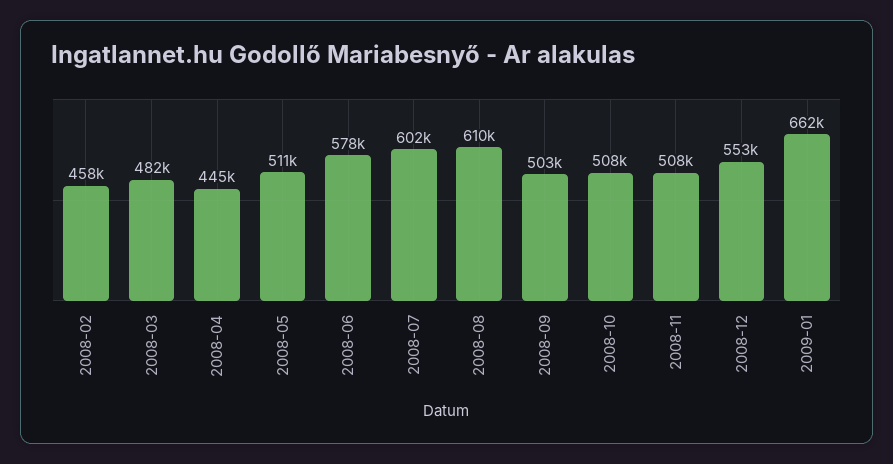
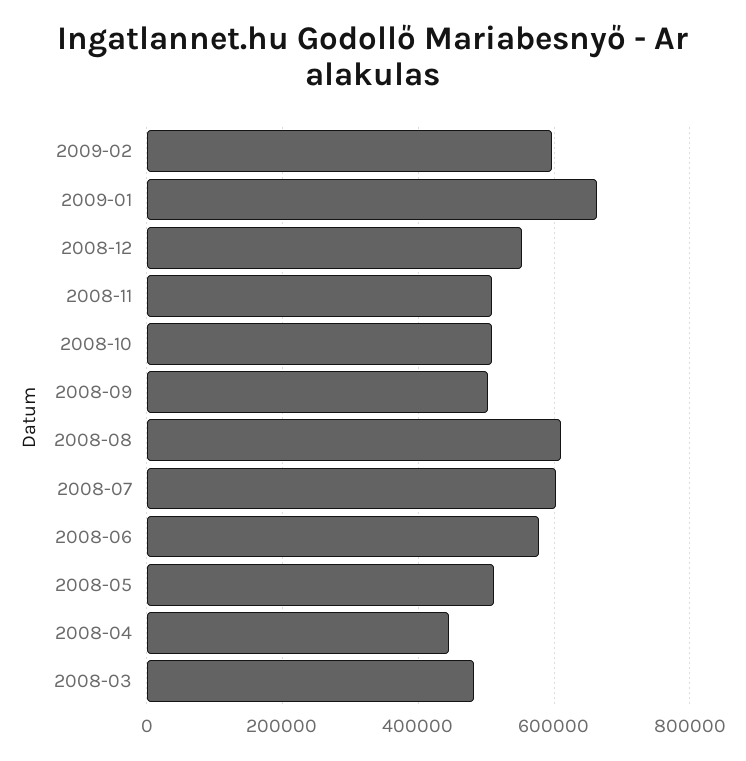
2008-02: 458000 -> none
2009-02: none -> 600000

